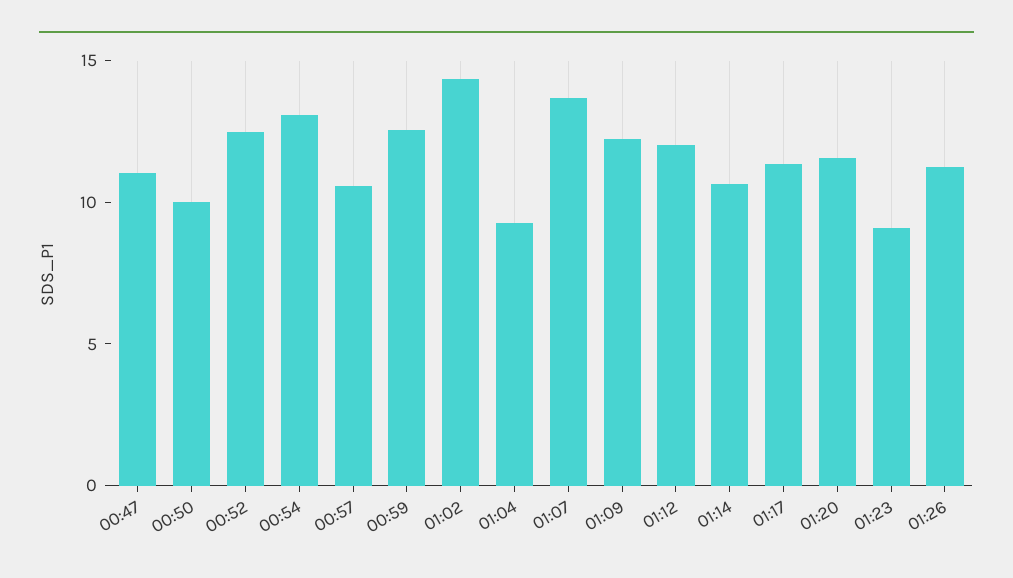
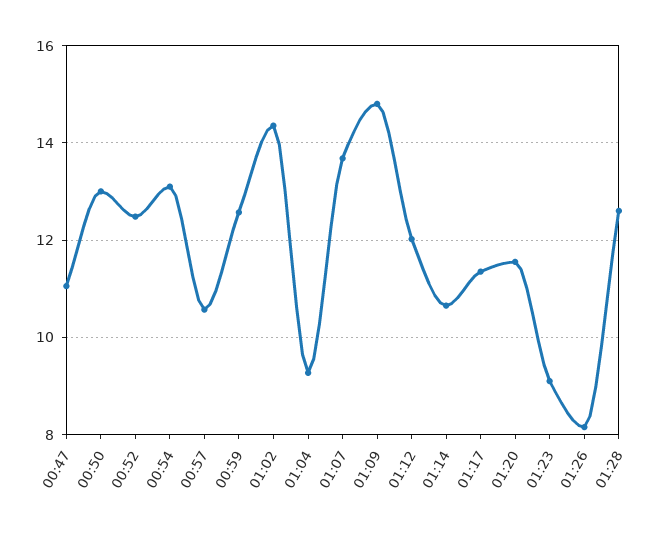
00:50: 10 -> 13
01:09: 12 -> 14.8
01:26: 11 -> 8.2
01:28: none -> 12.6

